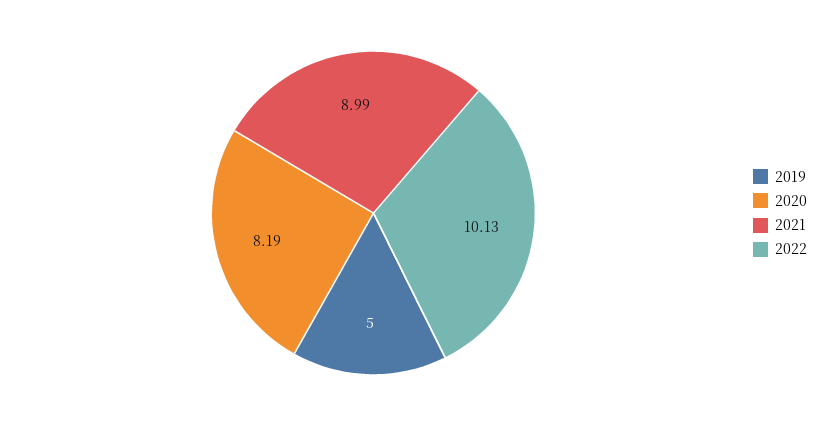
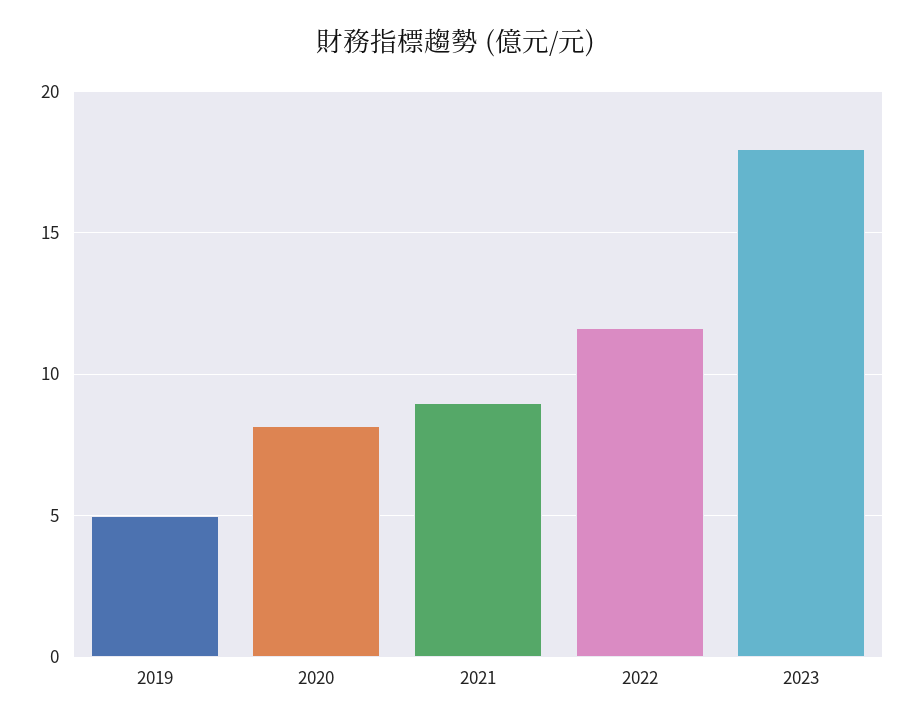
2022: 10.13 -> 11.5
2023: none -> 18

